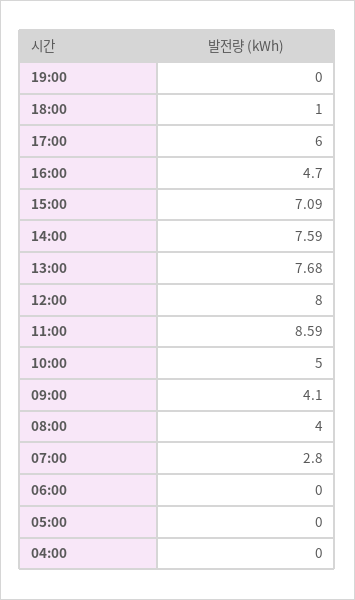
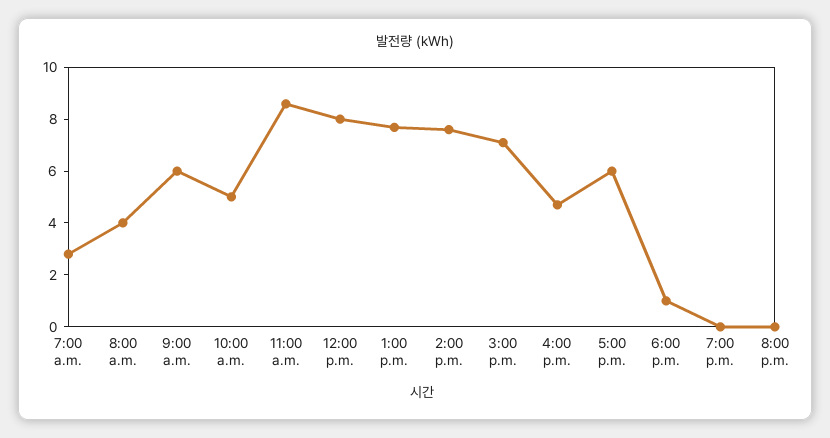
09:00: 4.1 -> 6
06:00: 0 -> none
05:00: 0 -> none
04:00: 0 -> none
8:00 p.m.: none -> 0

